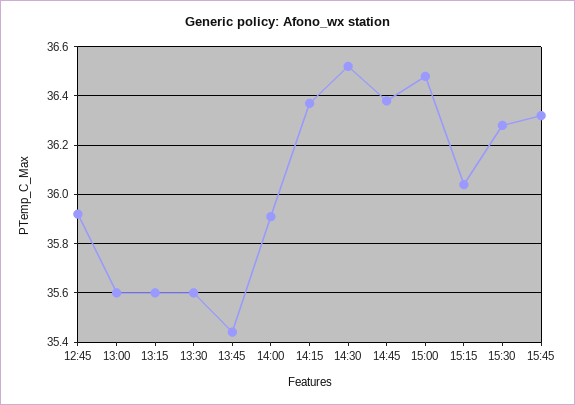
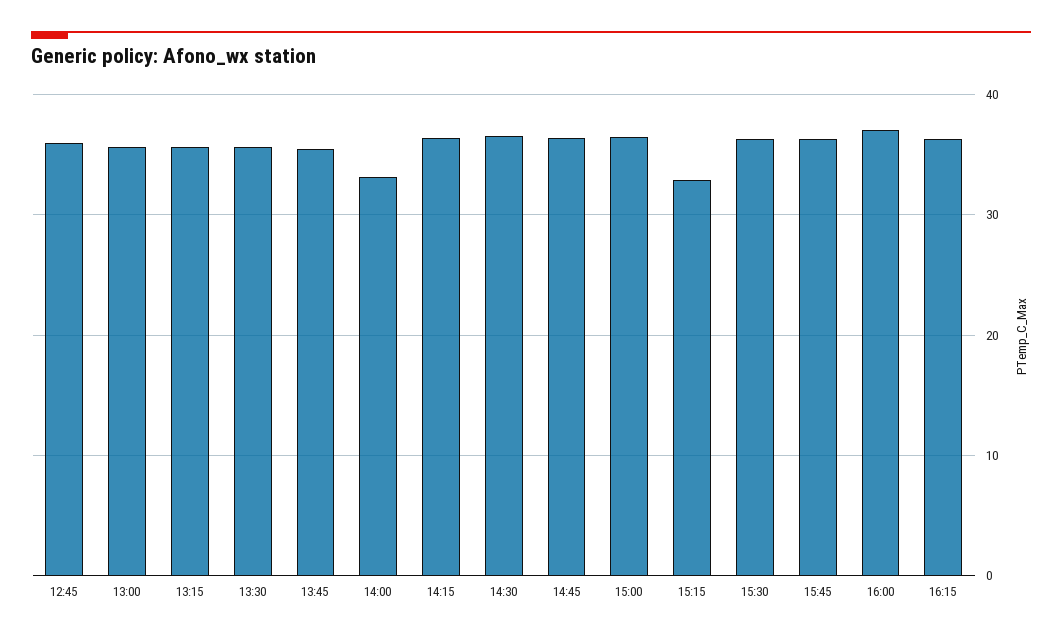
14:00: 35.9 -> 33
15:15: 36.05 -> 33
16:00: none -> 37
16:15: none -> 36

